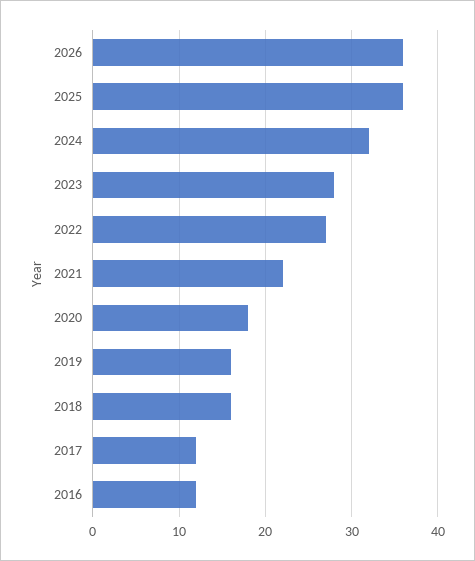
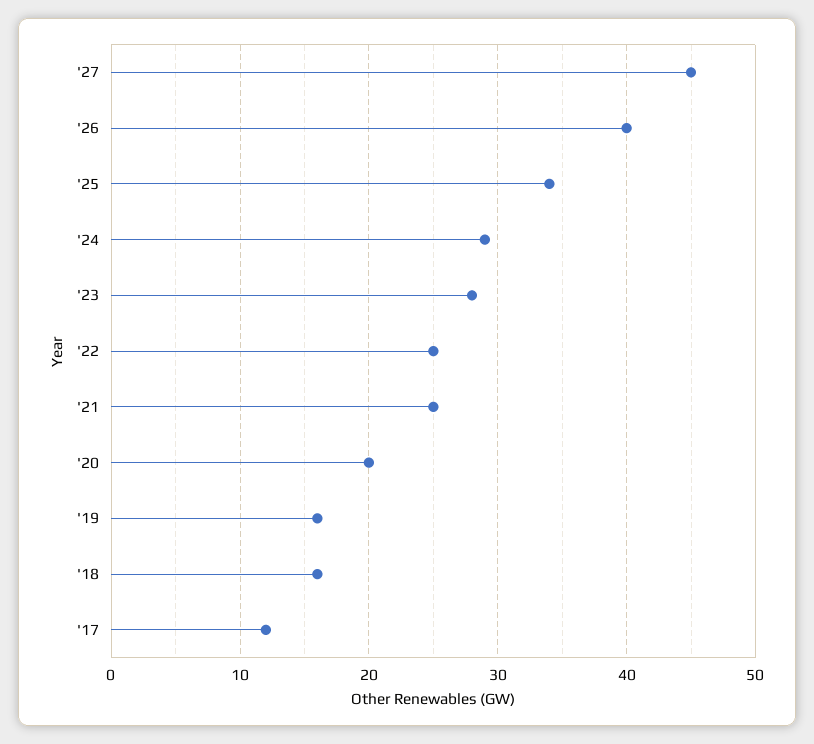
2026: 36 -> 40
2025: 36 -> 34
2024: 32 -> 29
2022: 27 -> 25
2021: 22 -> 25
2020: 18 -> 20
2016: 12 -> none
'27: none -> 45

